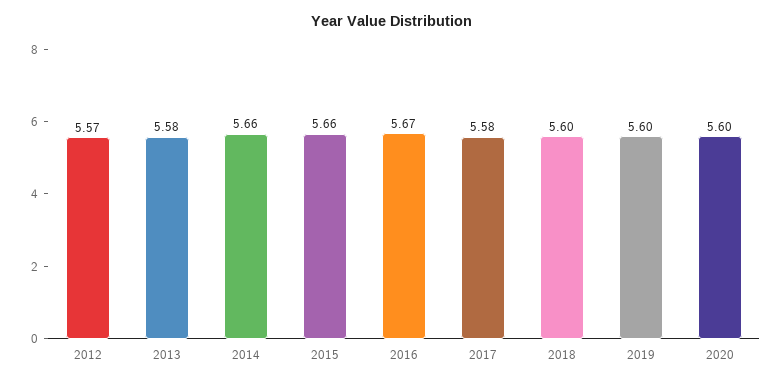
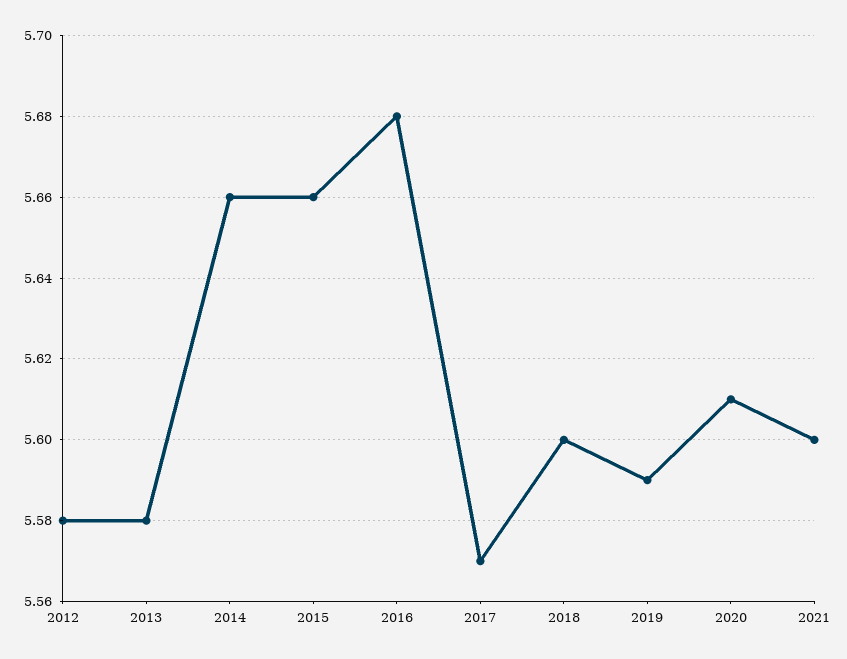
2012: 5.57 -> 5.58
2016: 5.67 -> 5.68
2017: 5.58 -> 5.57
2019: 5.6 -> 5.59
2020: 5.6 -> 5.61
2021: none -> 5.6

